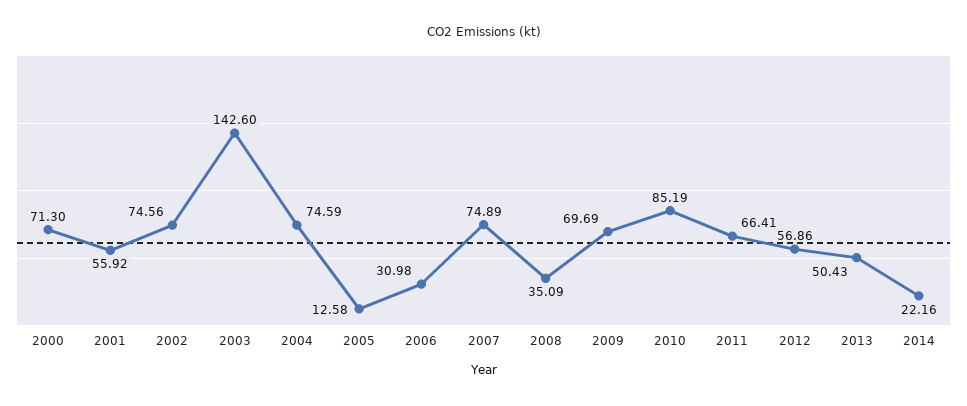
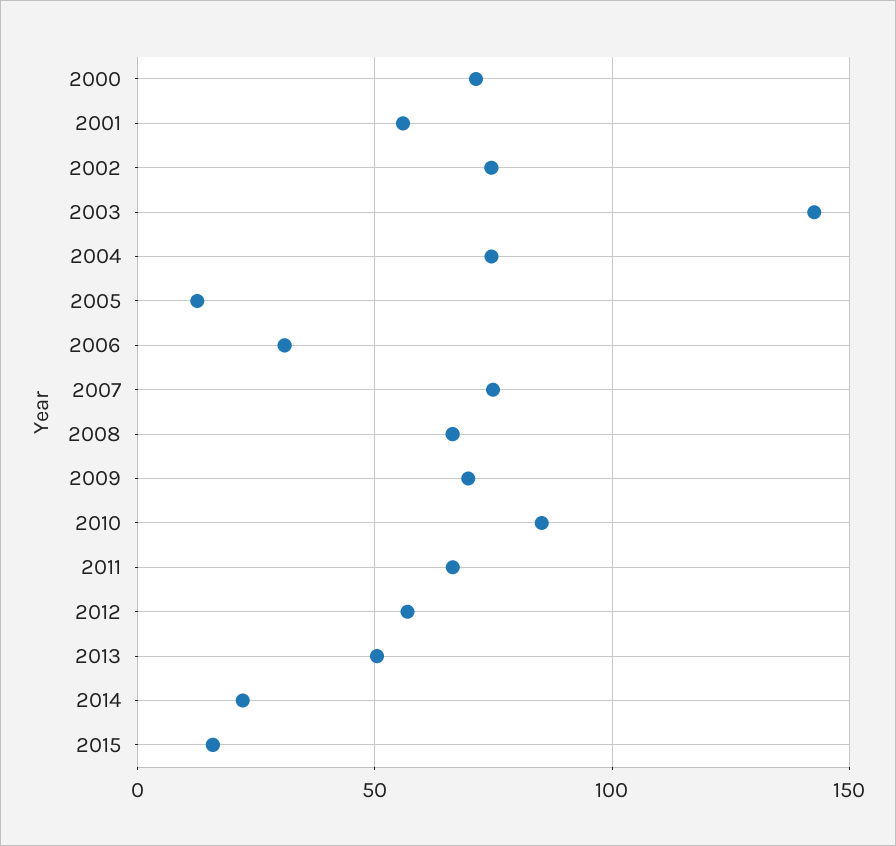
2008: 35.09 -> 65
2015: none -> 15

